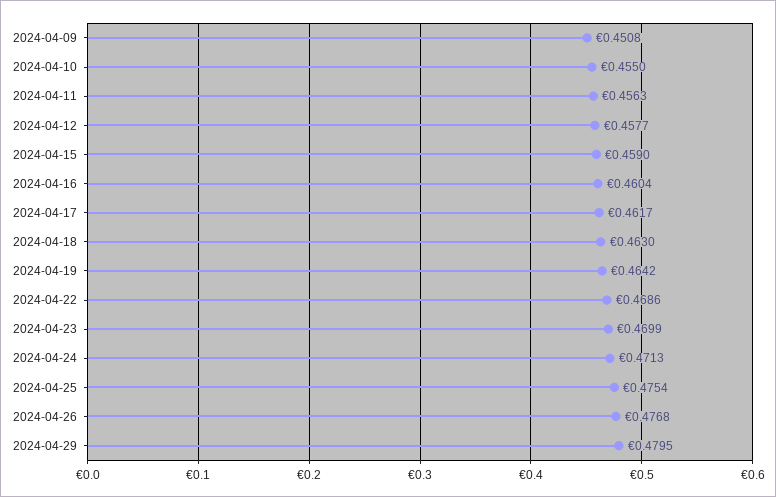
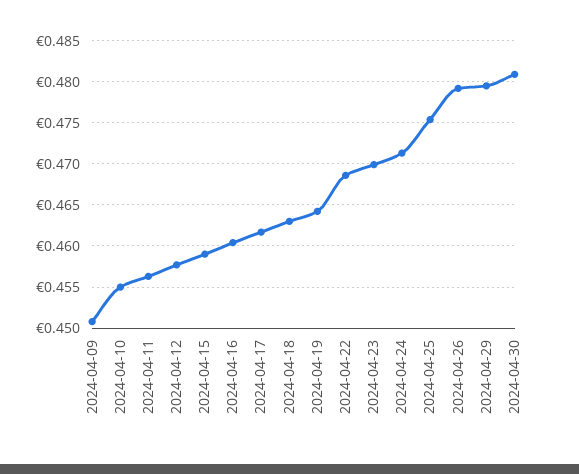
2024-04-26: 0.4768 -> 0.479
2024-04-30: none -> 0.481

